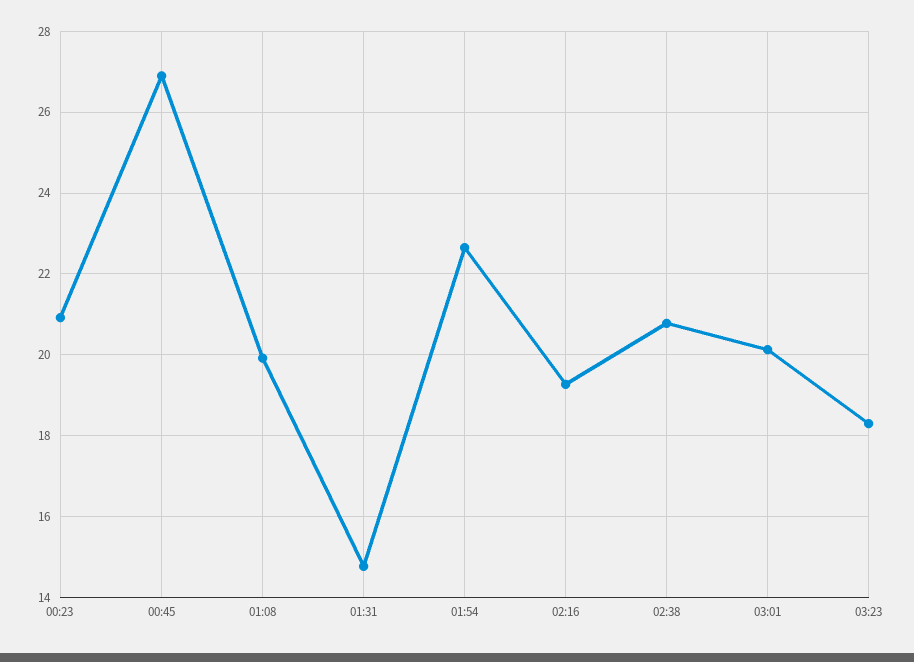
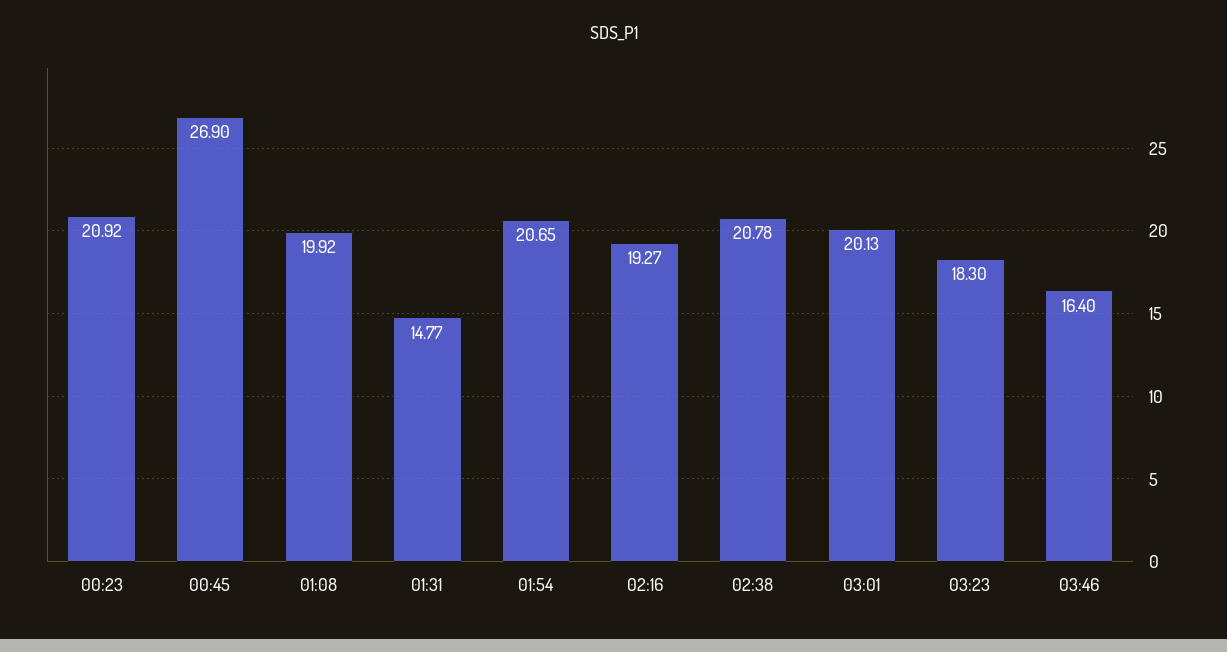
01:54: 22.6 -> 20.65
03:46: none -> 16.4

